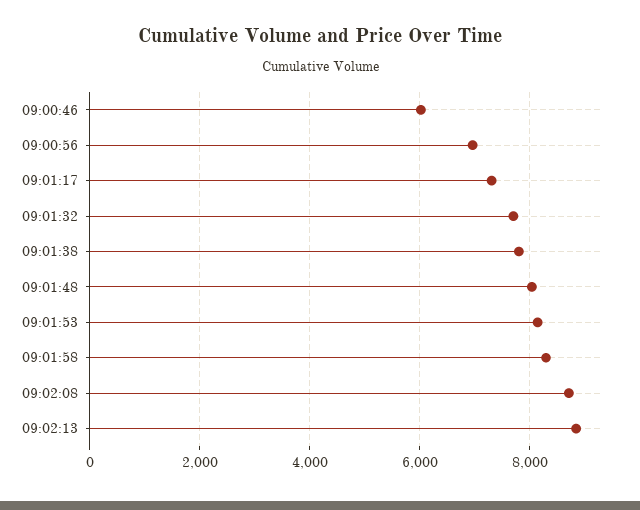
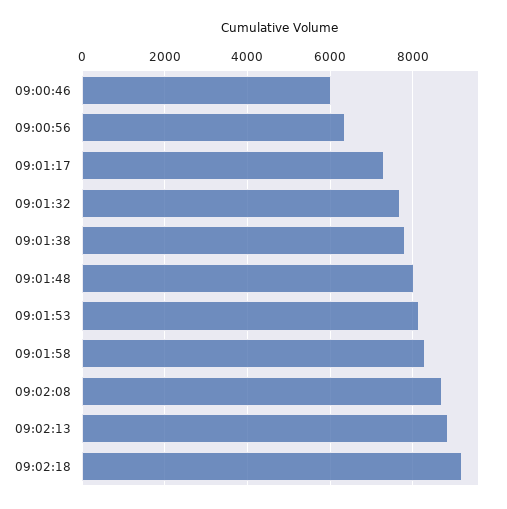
09:00:56: 7000 -> 6400
09:02:18: none -> 9200

